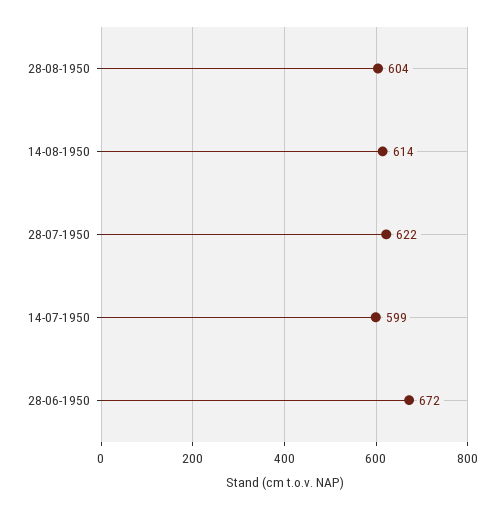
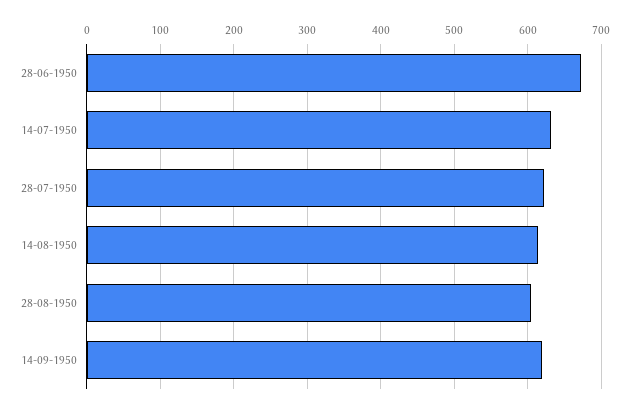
14-07-1950: 599 -> 630
14-09-1950: none -> 620

